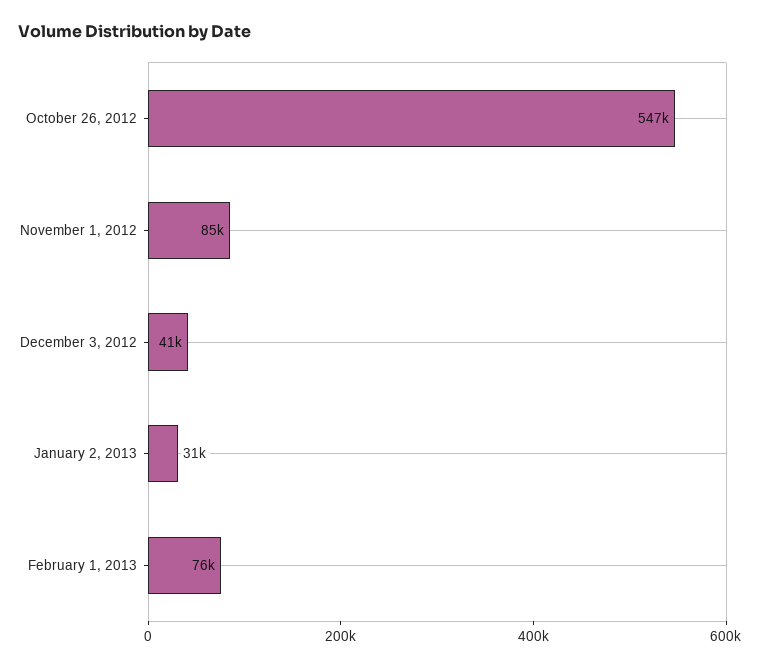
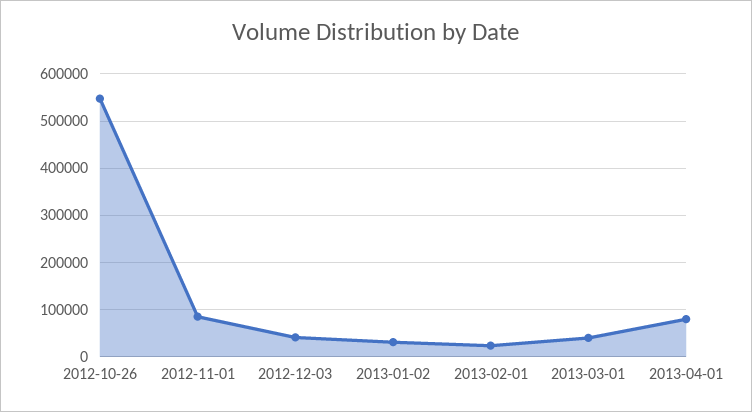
February 1, 2013: 76000 -> 20000
2013-03-01: none -> 40000
2013-04-01: none -> 80000

